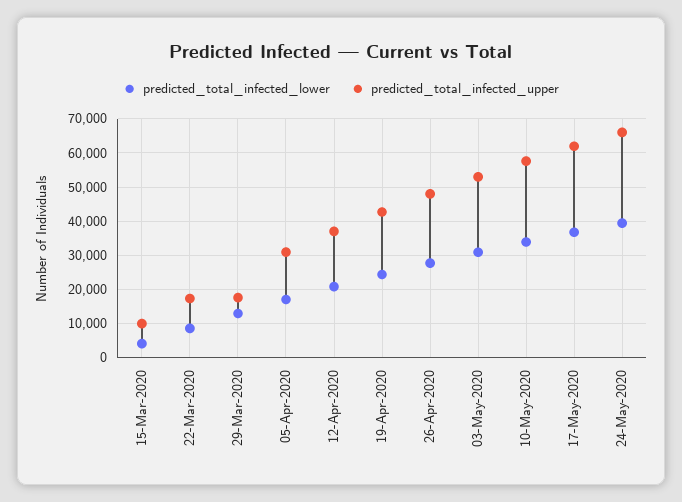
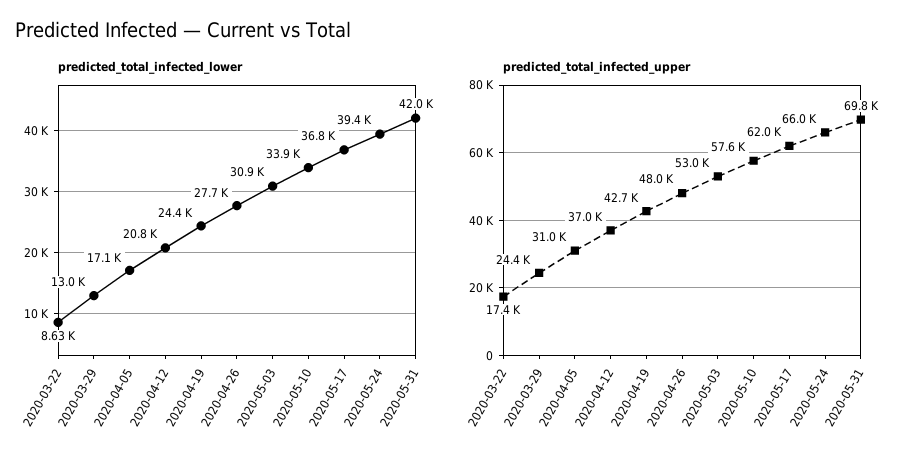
predicted_total_infected_lower, 15-Mar-2020: 4000 -> none
predicted_total_infected_upper, 15-Mar-2020: 10000 -> none
predicted_total_infected_upper, 29-Mar-2020: 18000 -> 24400
predicted_total_infected_lower, 2020-05-31: none -> 42000
predicted_total_infected_upper, 2020-05-31: none -> 69800

